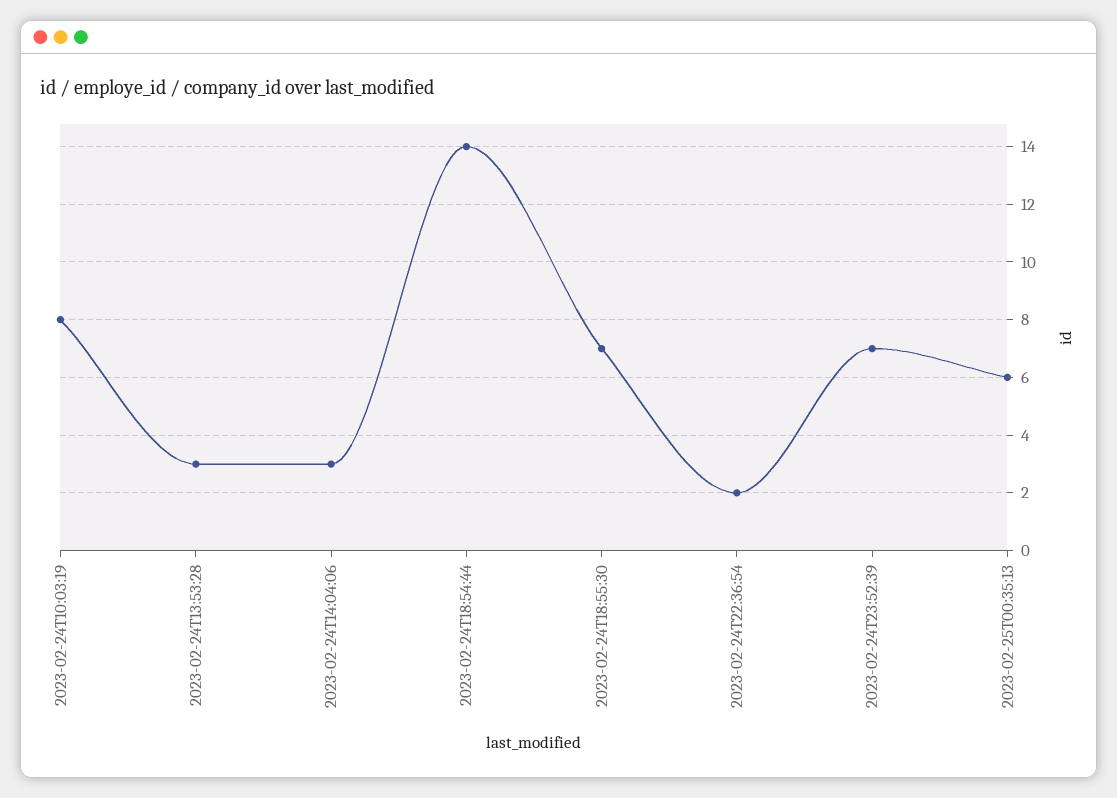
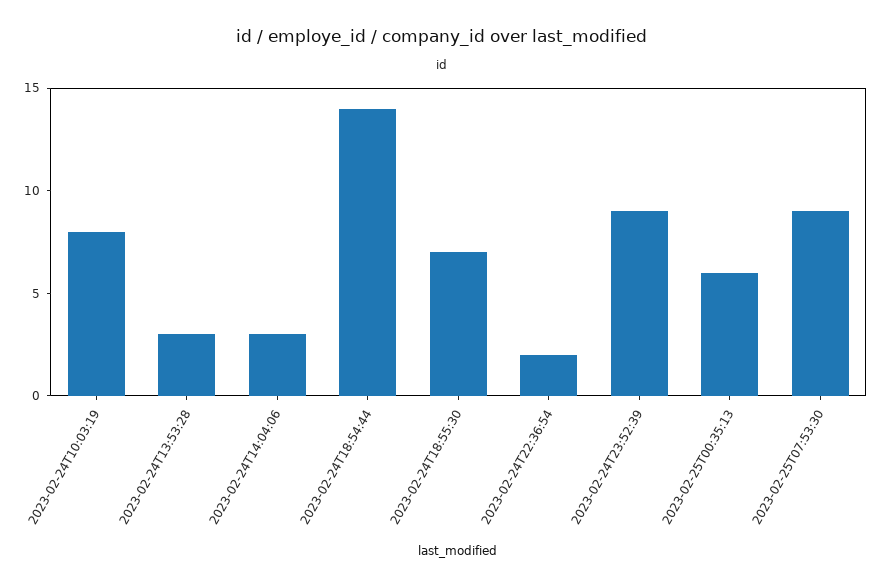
2023-02-24T23:52:39: 7 -> 9
2023-02-25T07:53:30: none -> 9

